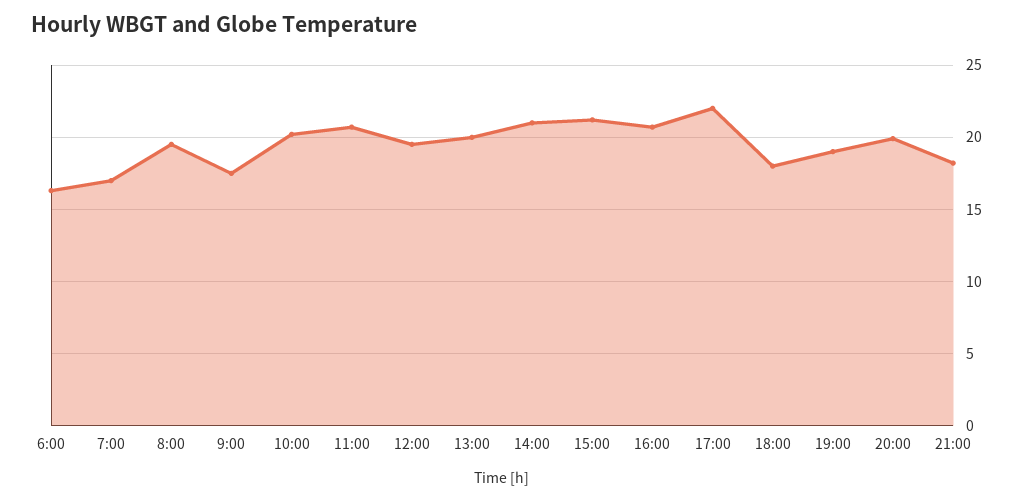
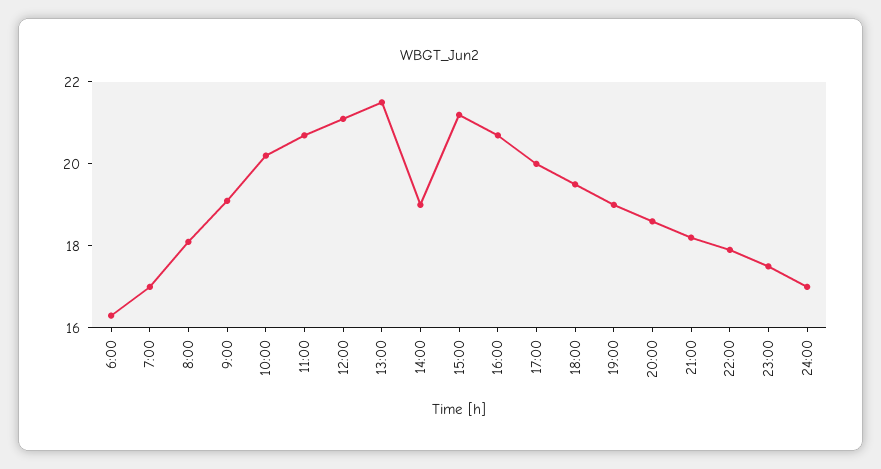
8:00: 19.5 -> 18
9:00: 17.5 -> 19
12:00: 19.5 -> 21
13:00: 20 -> 21.5
14:00: 21 -> 19
17:00: 22 -> 20
18:00: 18 -> 19.5
20:00: 20 -> 18.5
22:00: none -> 18
23:00: none -> 17.5
24:00: none -> 17

